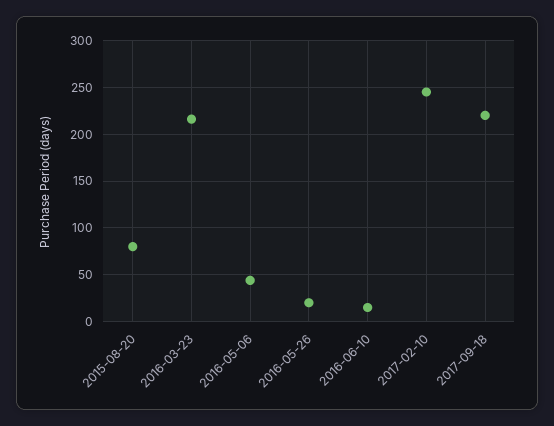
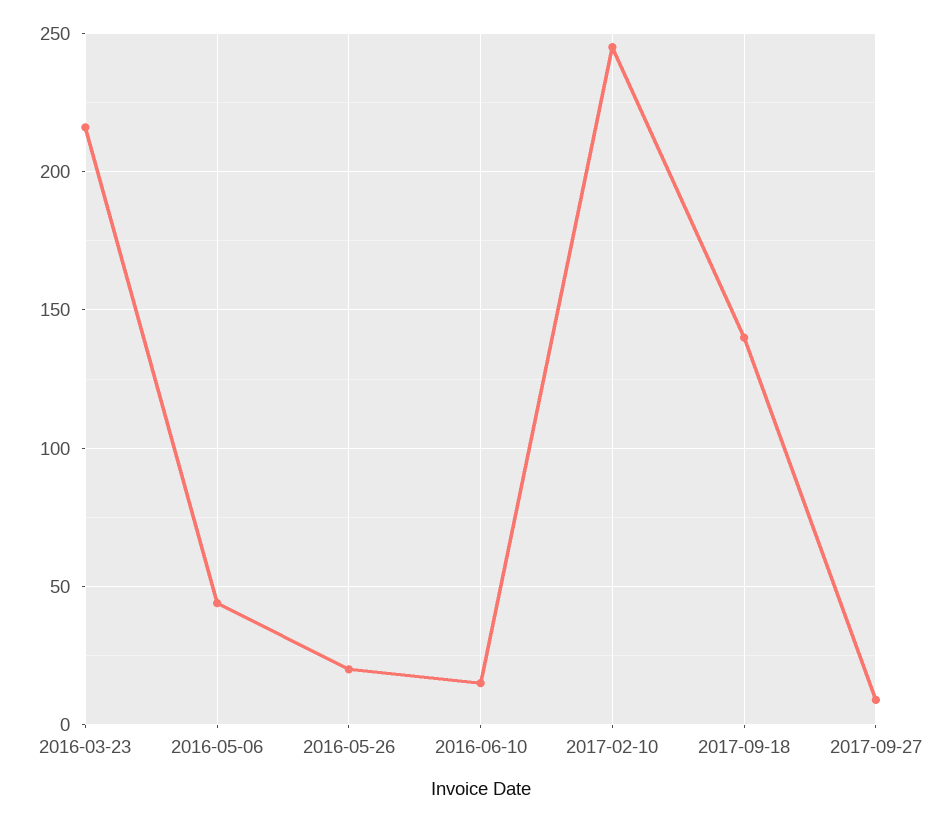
2015-08-20: 80 -> none
2017-09-18: 220 -> 140
2017-09-27: none -> 10

